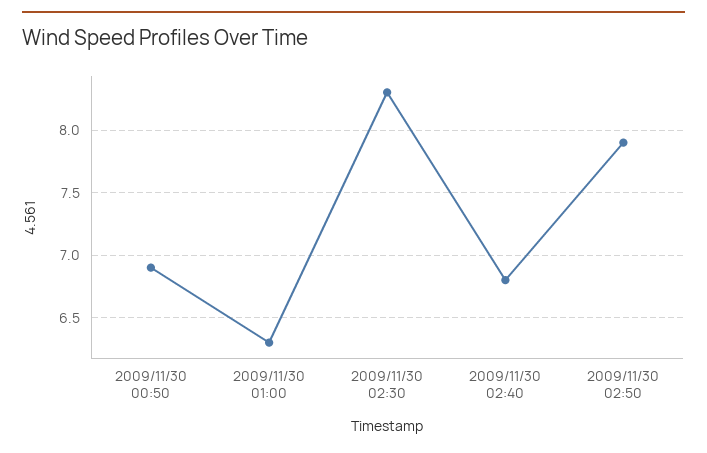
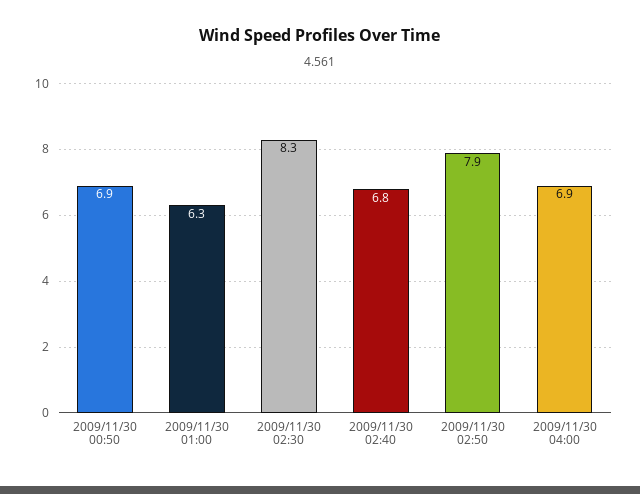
2009/11/30 04:00: none -> 6.9

